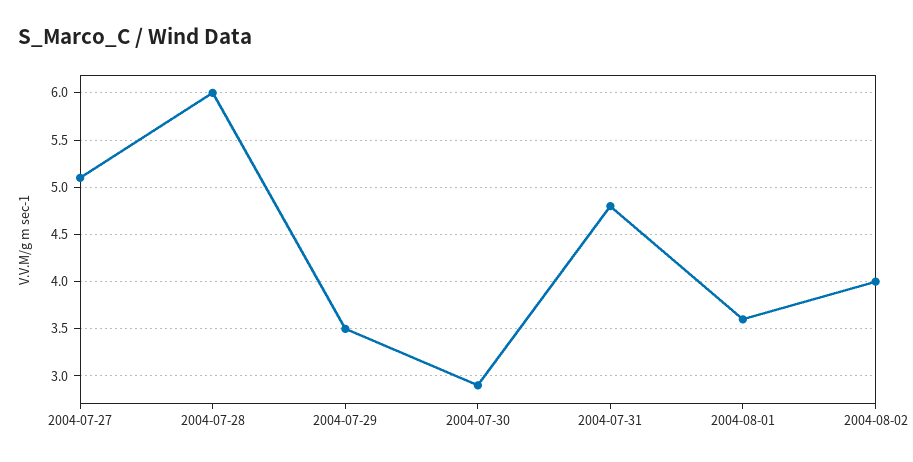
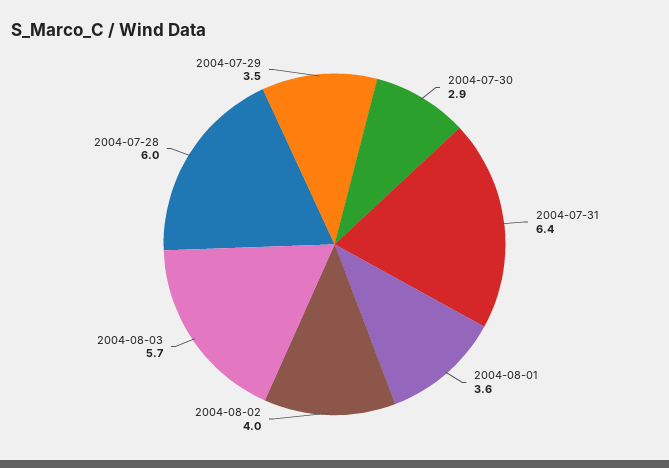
2004-07-27: 5.1 -> none
2004-07-31: 4.8 -> 6.4
2004-08-03: none -> 5.7

